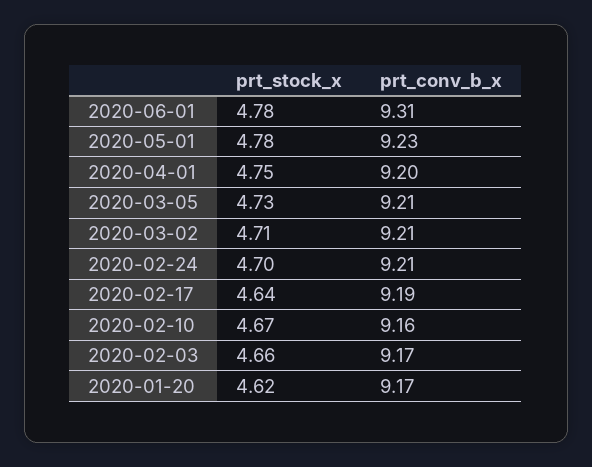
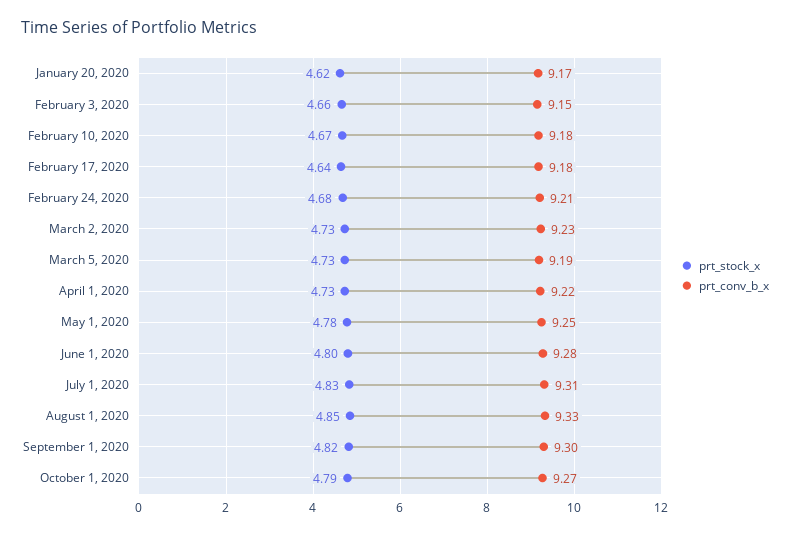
prt_stock_x, 2020-06-01: 4.78 -> 4.8
prt_conv_b_x, 2020-06-01: 9.31 -> 9.28
prt_conv_b_x, 2020-05-01: 9.23 -> 9.25
prt_stock_x, 2020-04-01: 4.75 -> 4.73
prt_conv_b_x, 2020-04-01: 9.2 -> 9.22
prt_conv_b_x, 2020-03-05: 9.21 -> 9.19
prt_stock_x, 2020-03-02: 4.71 -> 4.73
prt_conv_b_x, 2020-03-02: 9.21 -> 9.23
prt_stock_x, 2020-02-24: 4.7 -> 4.68
prt_conv_b_x, 2020-02-17: 9.19 -> 9.18
prt_conv_b_x, 2020-02-10: 9.16 -> 9.18
prt_conv_b_x, 2020-02-03: 9.17 -> 9.15
prt_stock_x, July 1, 2020: none -> 4.83
prt_conv_b_x, July 1, 2020: none -> 9.31
prt_stock_x, August 1, 2020: none -> 4.85
prt_conv_b_x, August 1, 2020: none -> 9.33
prt_stock_x, September 1, 2020: none -> 4.82
prt_conv_b_x, September 1, 2020: none -> 9.3
prt_stock_x, October 1, 2020: none -> 4.79
prt_conv_b_x, October 1, 2020: none -> 9.27

